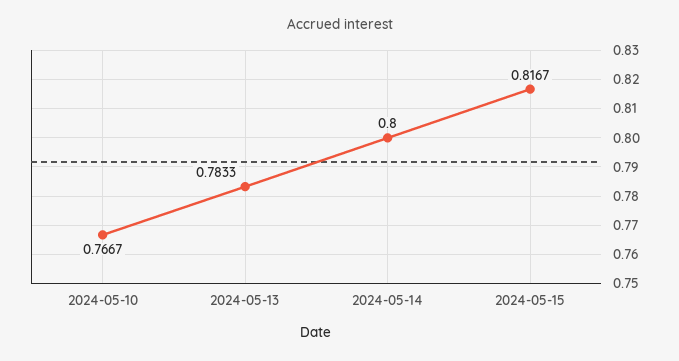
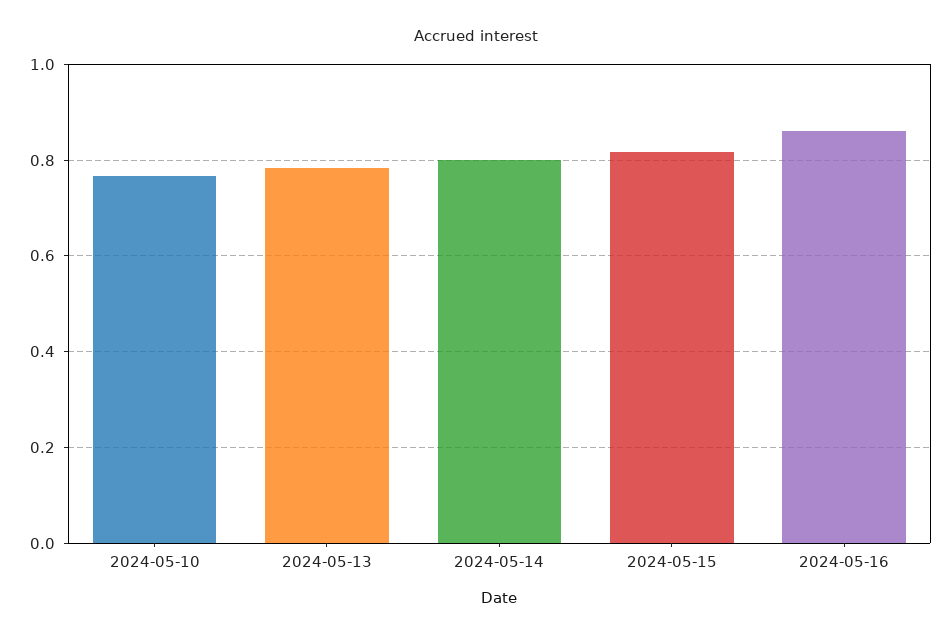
2024-05-16: none -> 0.86

